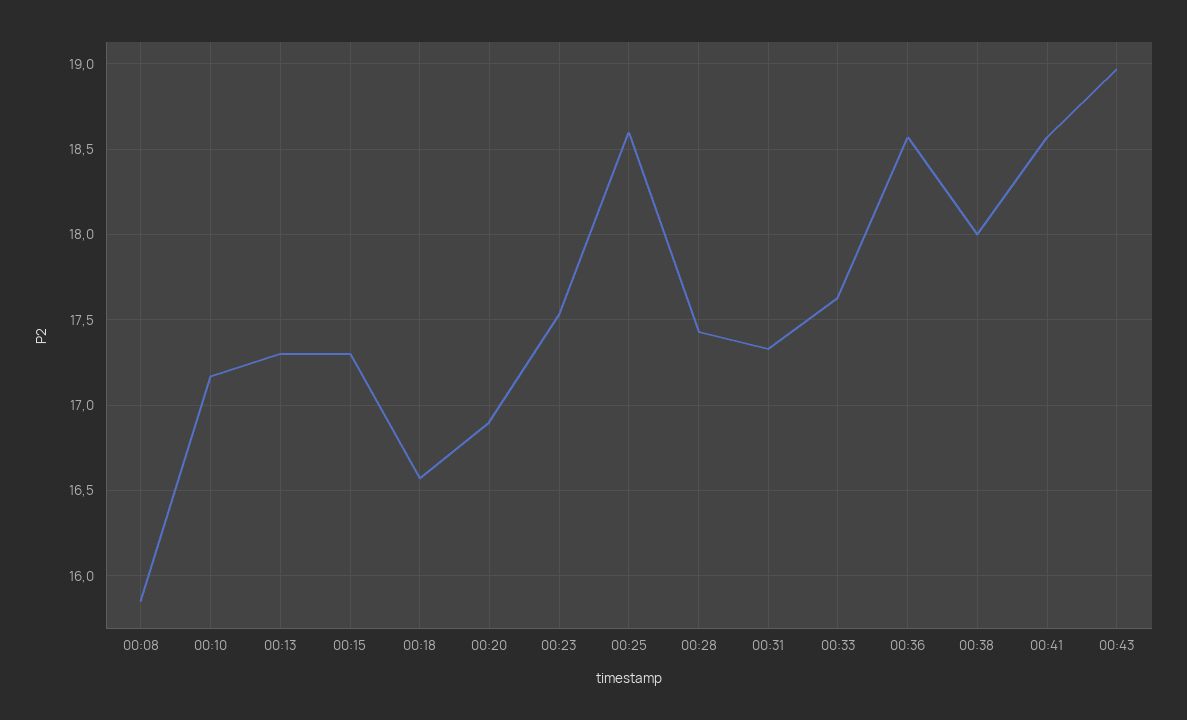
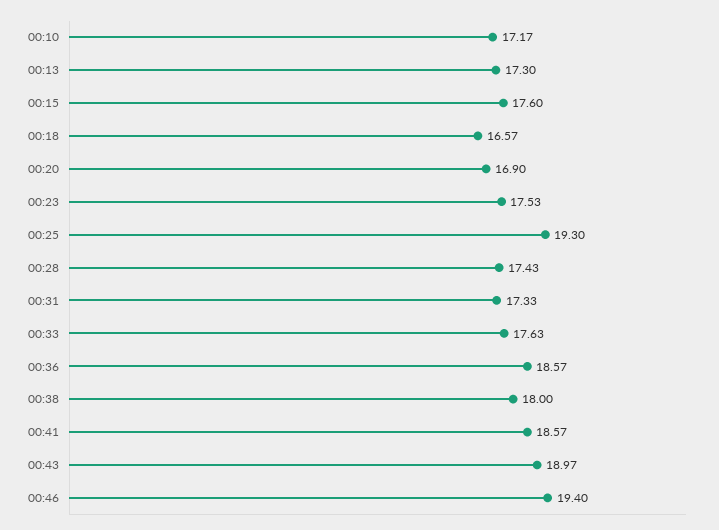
00:08: 15.85 -> none
00:15: 17.3 -> 17.6
00:25: 18.6 -> 19.3
00:46: none -> 19.4

